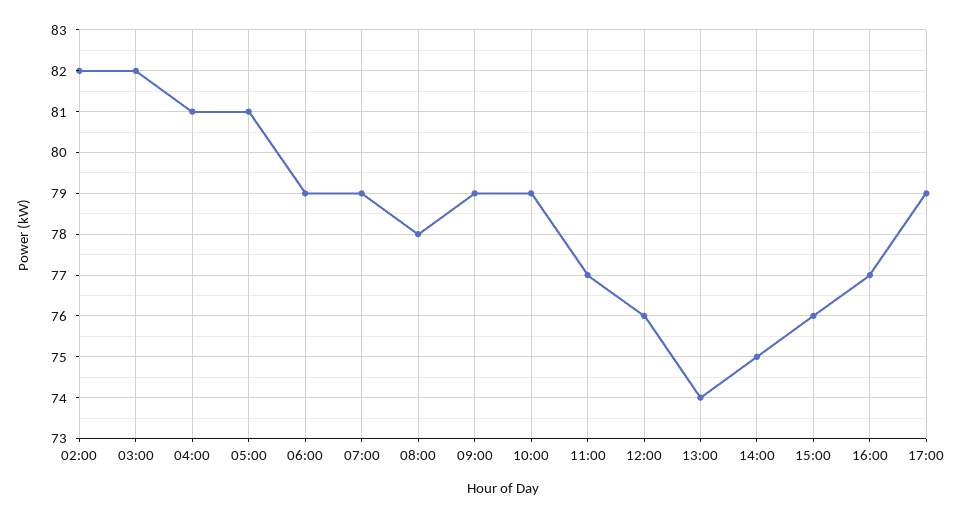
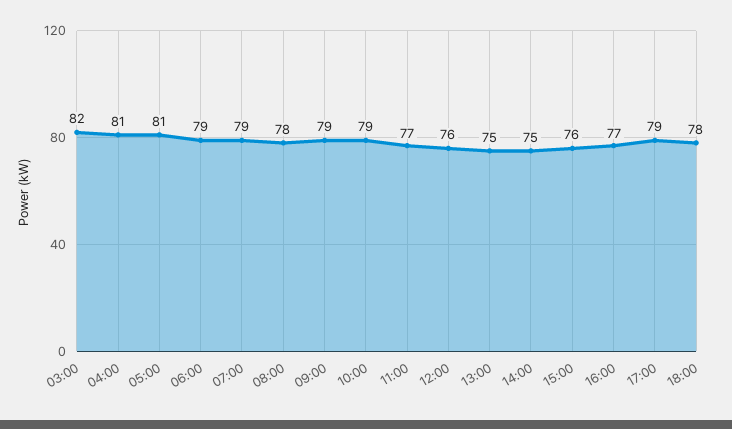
02:00: 82 -> none
13:00: 74 -> 75
18:00: none -> 78

